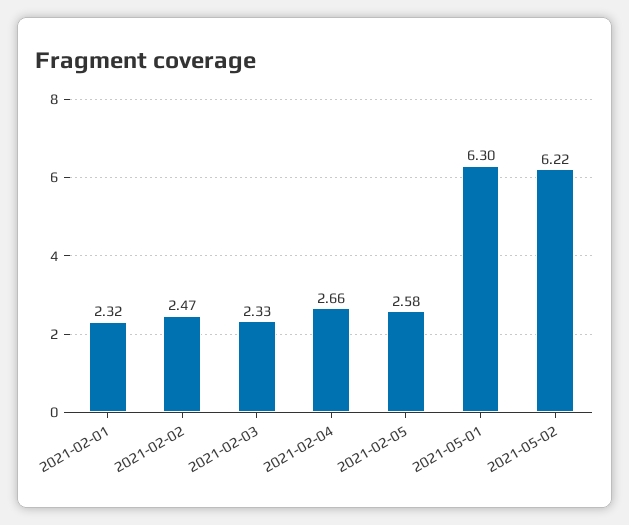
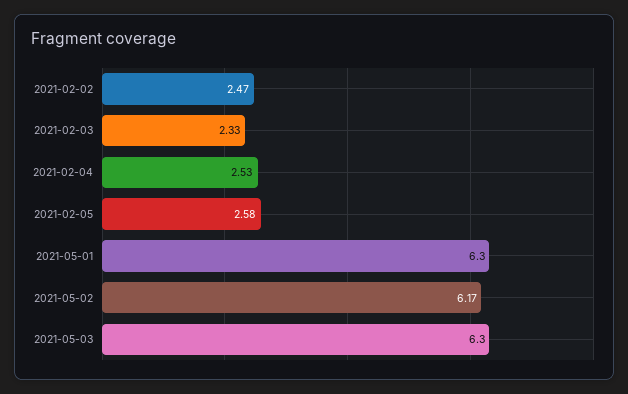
2021-02-01: 2.32 -> none
2021-02-04: 2.66 -> 2.53
2021-05-02: 6.22 -> 6.17
2021-05-03: none -> 6.3

